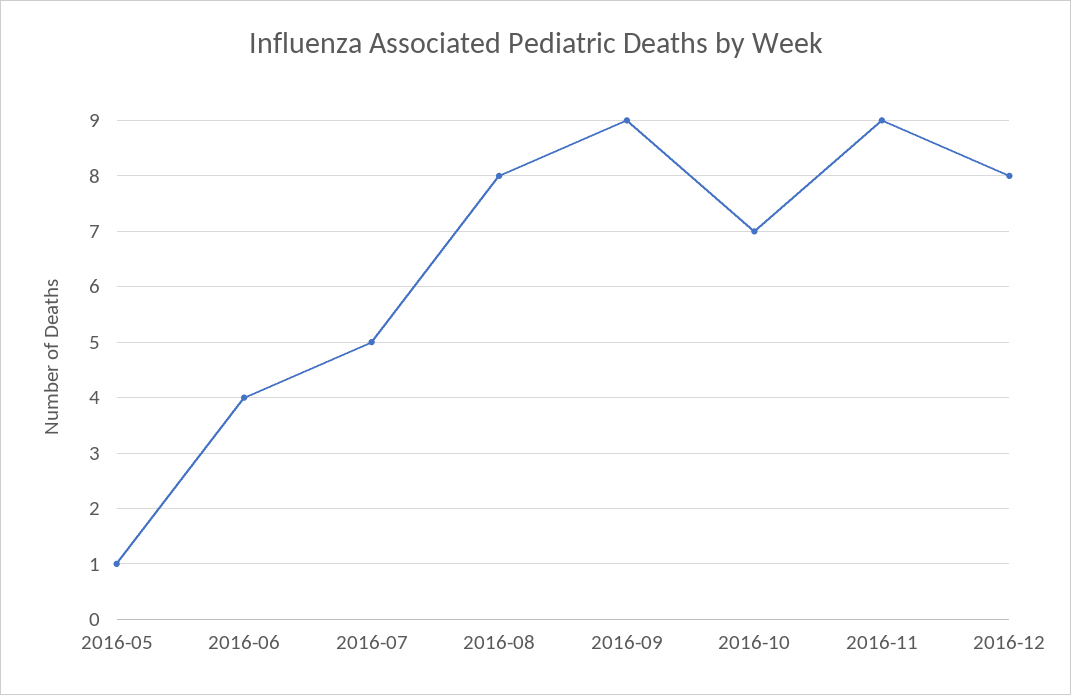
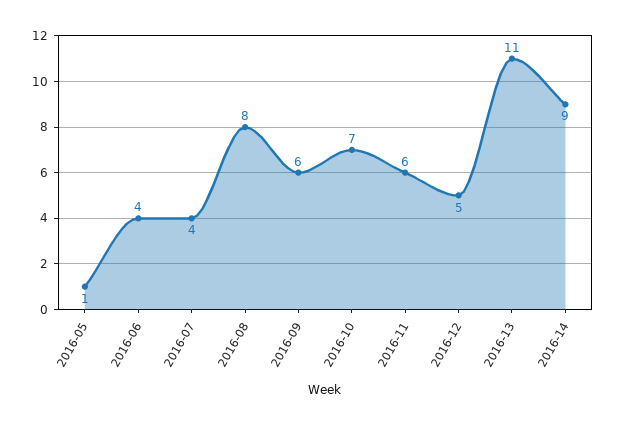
2016-07: 5 -> 4
2016-09: 9 -> 6
2016-11: 9 -> 6
2016-12: 8 -> 5
2016-13: none -> 11
2016-14: none -> 9

